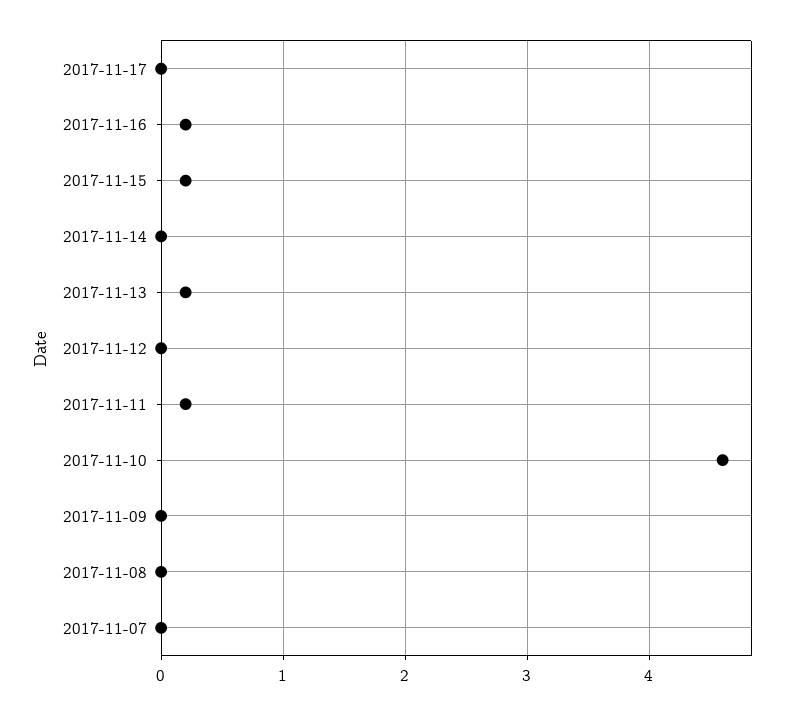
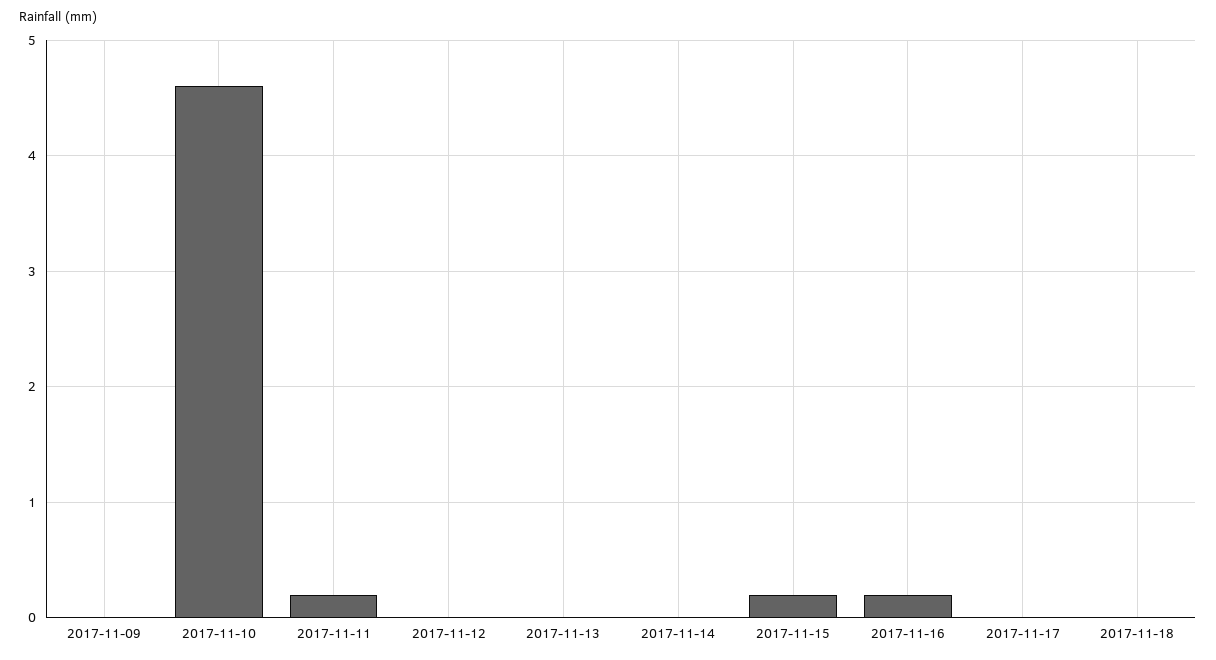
2017-11-13: 0.2 -> 0
2017-11-08: 0 -> none
2017-11-07: 0 -> none
2017-11-18: none -> 0

